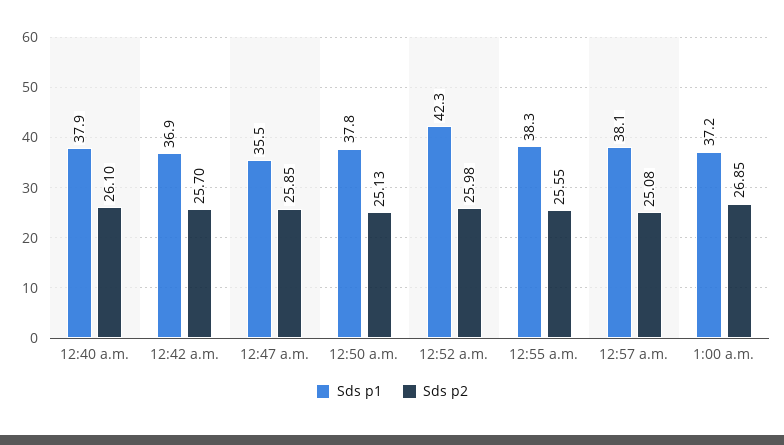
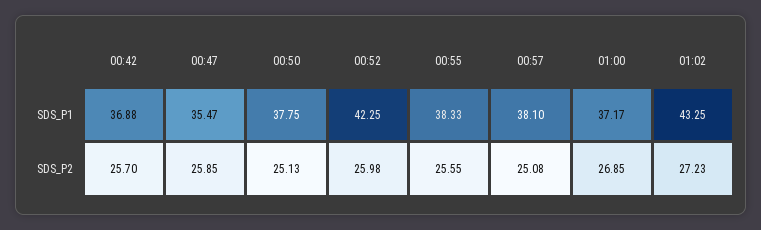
Sds p1, 12:40 a.m.: 37.9 -> none
Sds p2, 12:40 a.m.: 26.1 -> none
Sds p1, 01:02: none -> 43.25
Sds p2, 01:02: none -> 27.23

